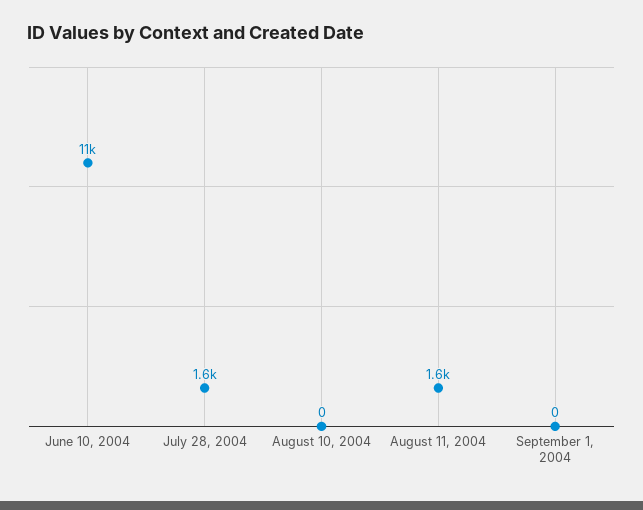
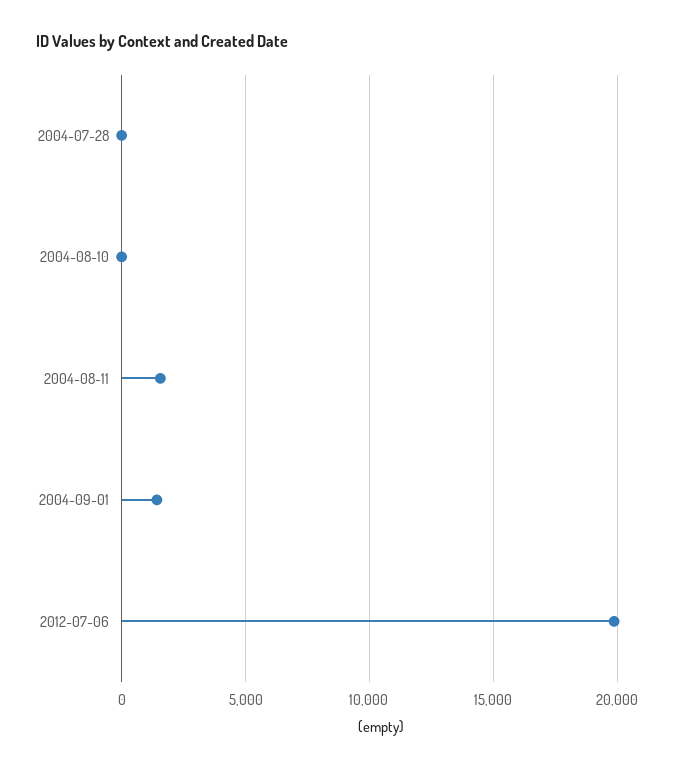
June 10, 2004: 11000 -> none
July 28, 2004: 1600 -> 0
September 1, 2004: 0 -> 1500
2012-07-06: none -> 20000

